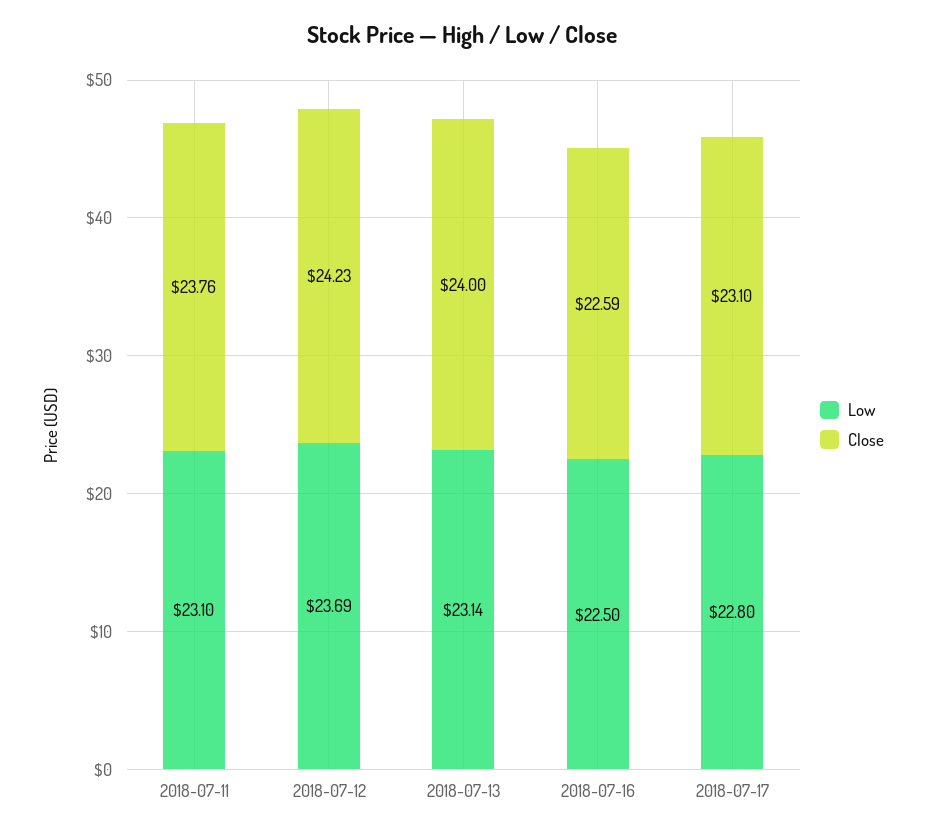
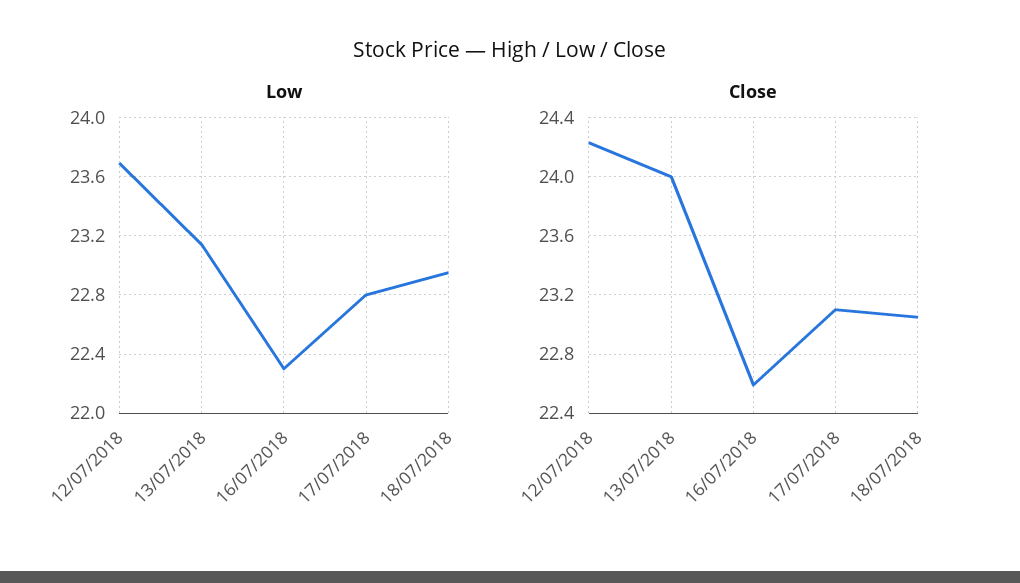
Low, 2018-07-11: 23.1 -> none
Close, 2018-07-11: 23.76 -> none
Low, 2018-07-16: 22.5 -> 22.3
Low, 18/07/2018: none -> 22.95
Close, 18/07/2018: none -> 23.05

